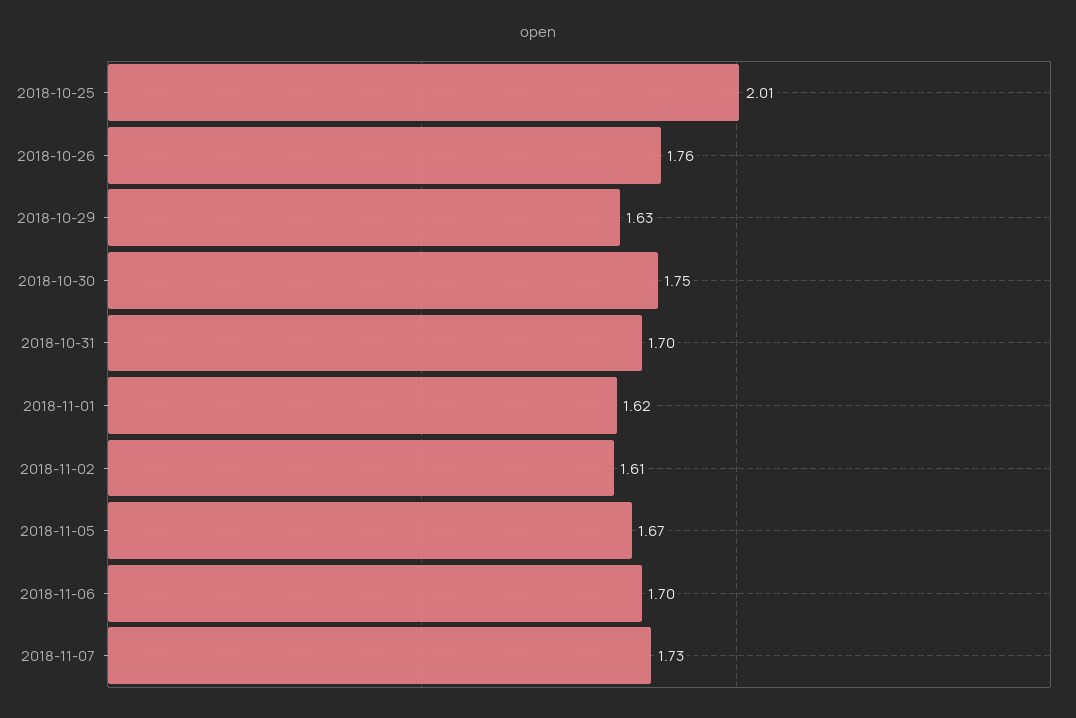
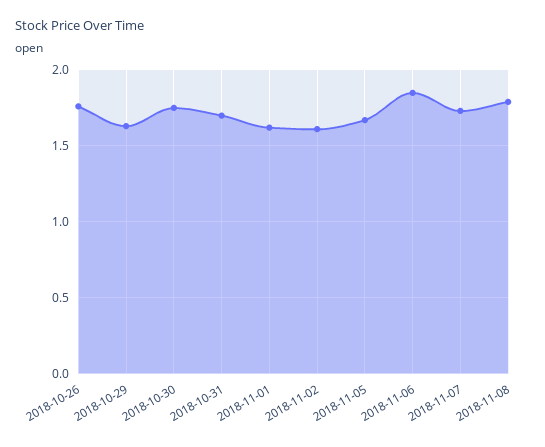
2018-10-25: 2.01 -> none
2018-11-06: 1.7 -> 1.85
2018-11-08: none -> 1.8

